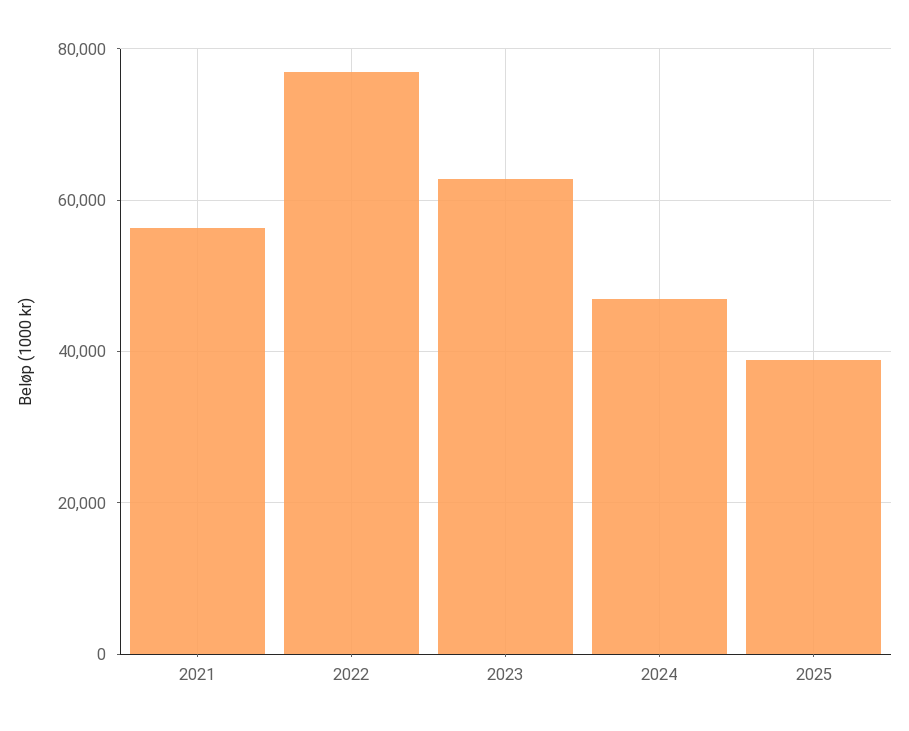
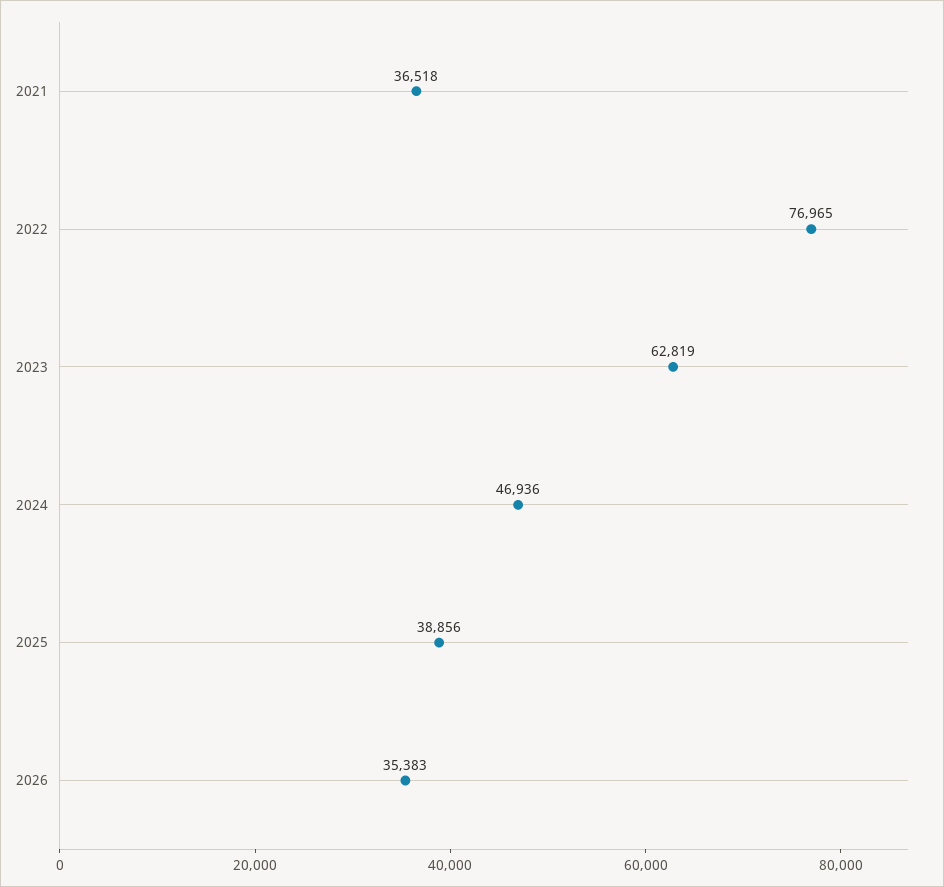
2021: 56000 -> 36518
2026: none -> 35383

